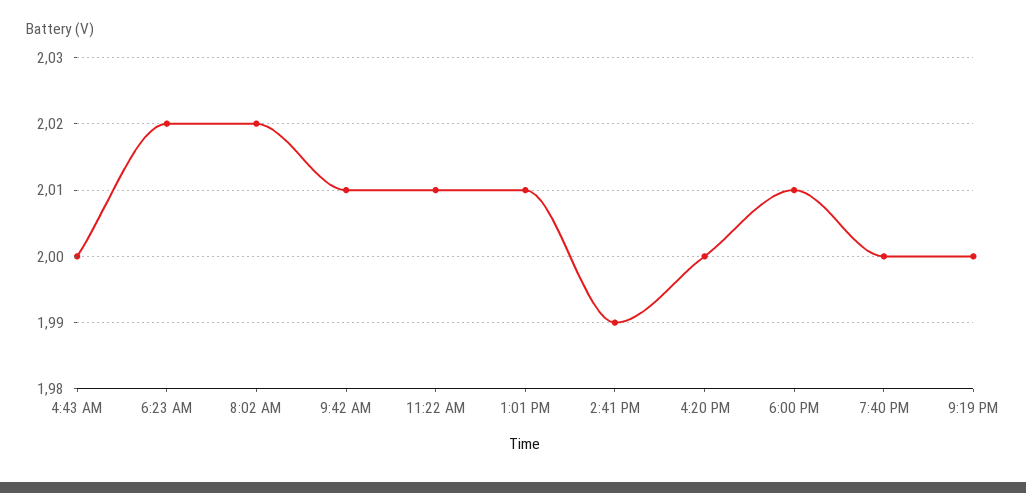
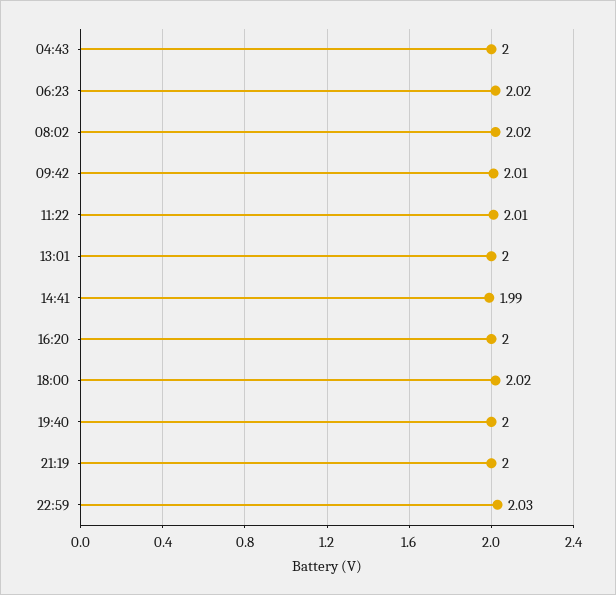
1:01 PM: 2.01 -> 2
6:00 PM: 2.01 -> 2.02
22:59: none -> 2.03

